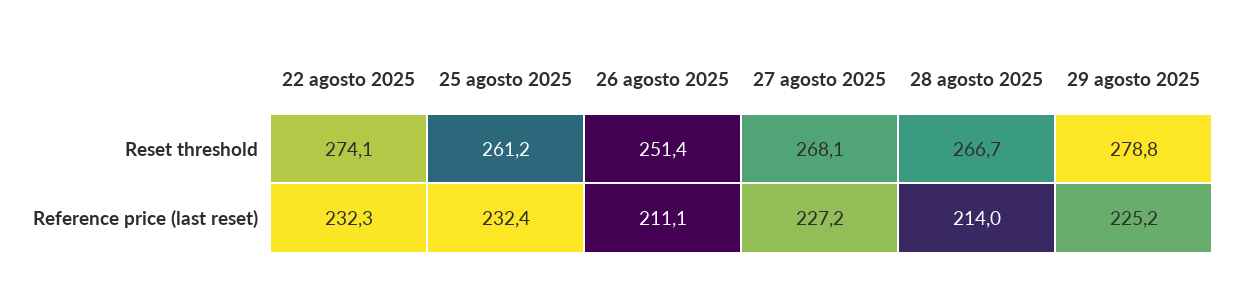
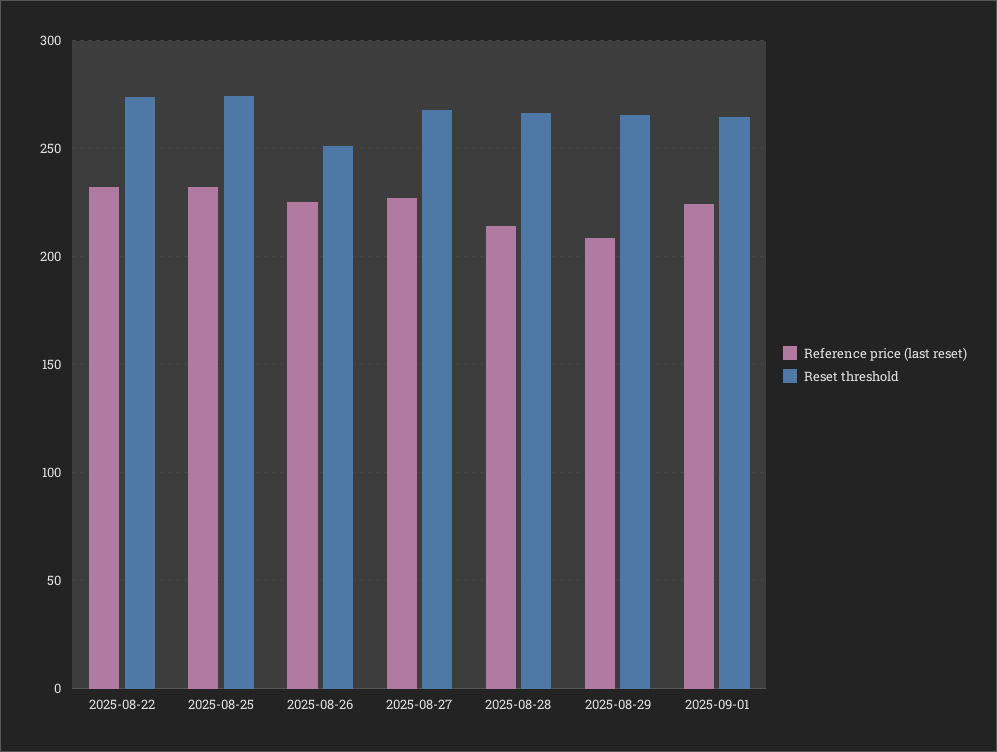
Reset threshold, 25 agosto 2025: 261.2 -> 275
Reset threshold, 29 agosto 2025: 278.8 -> 265
Reference price (last reset), 26 agosto 2025: 211.1 -> 225
Reference price (last reset), 29 agosto 2025: 225.2 -> 210
Reference price (last reset), 2025-09-01: none -> 225
Reset threshold, 2025-09-01: none -> 265

